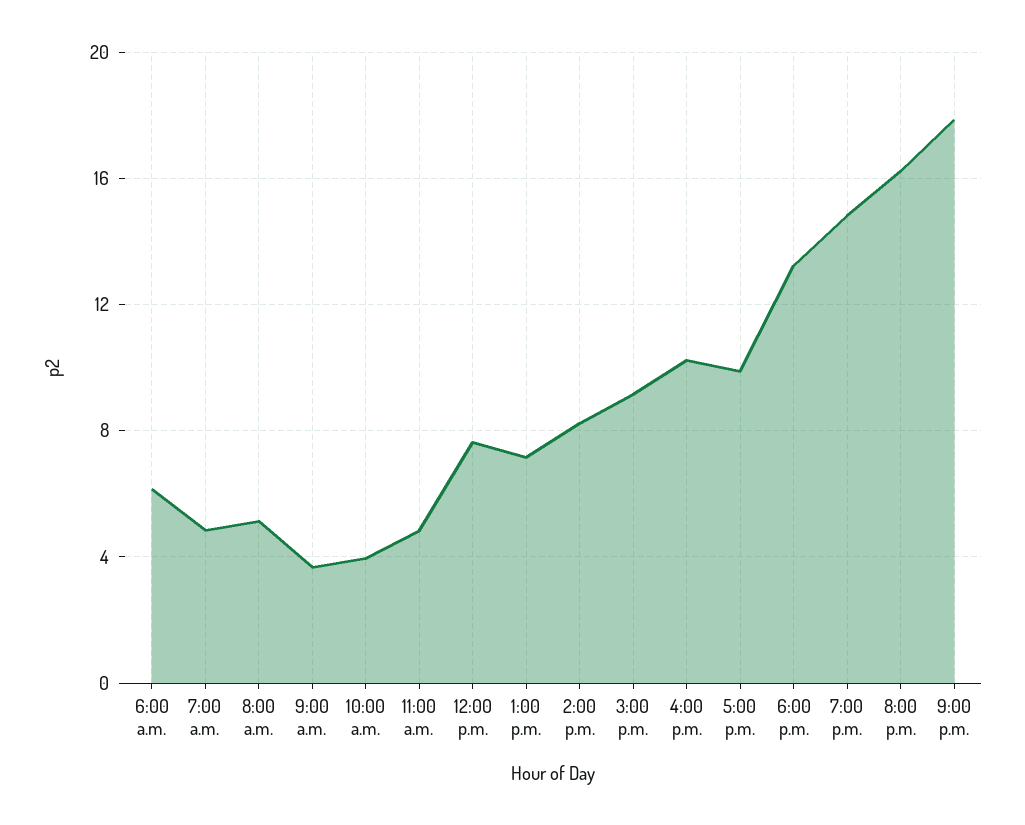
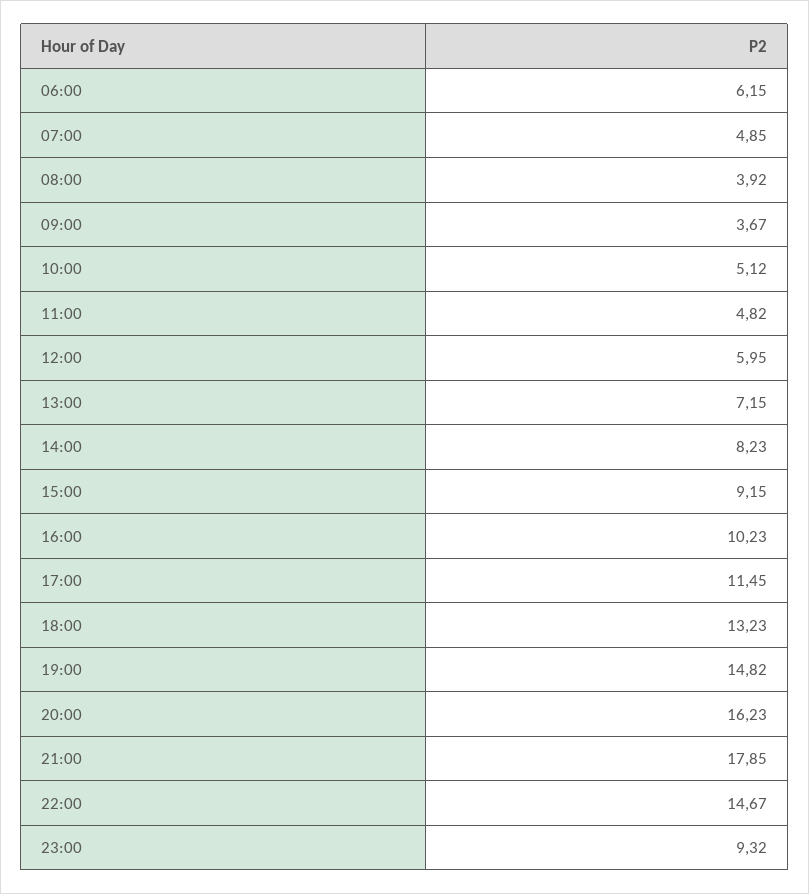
8:00 a.m.: 5 -> 3.92
10:00 a.m.: 4 -> 5.12
12:00 p.m.: 7.5 -> 5.95
5:00 p.m.: 10 -> 11.45
22:00: none -> 14.67
23:00: none -> 9.32

